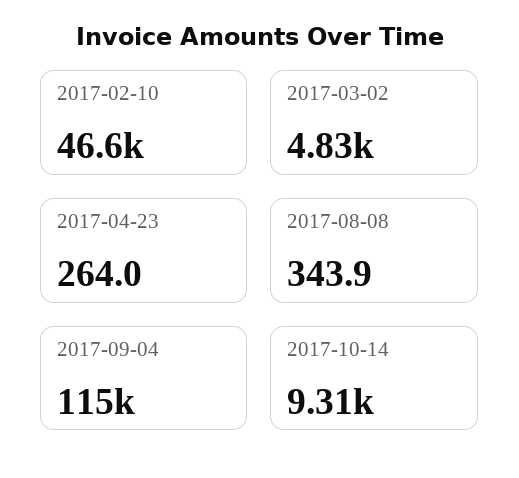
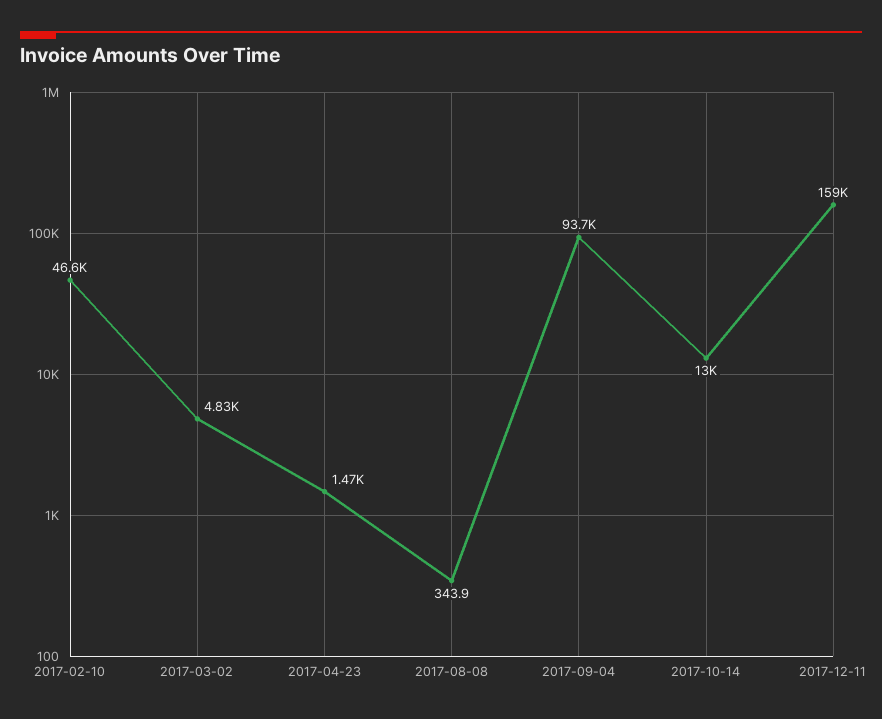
2017-04-23: 264 -> 1470
2017-09-04: 115000 -> 93700
2017-10-14: 9310 -> 13000
2017-12-11: none -> 159000

